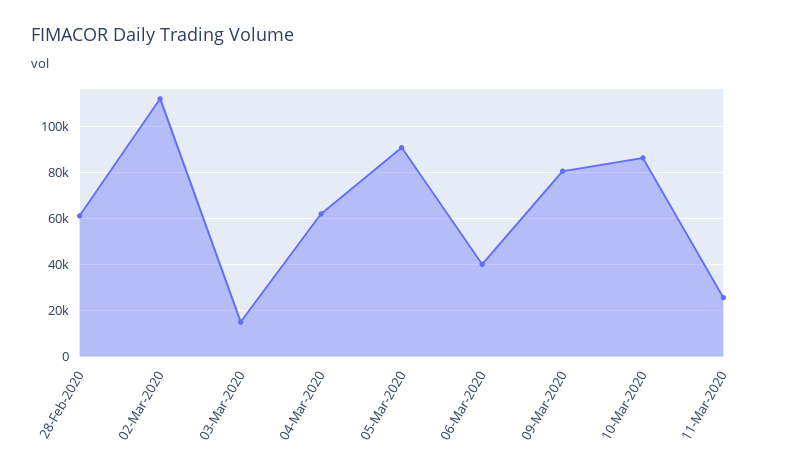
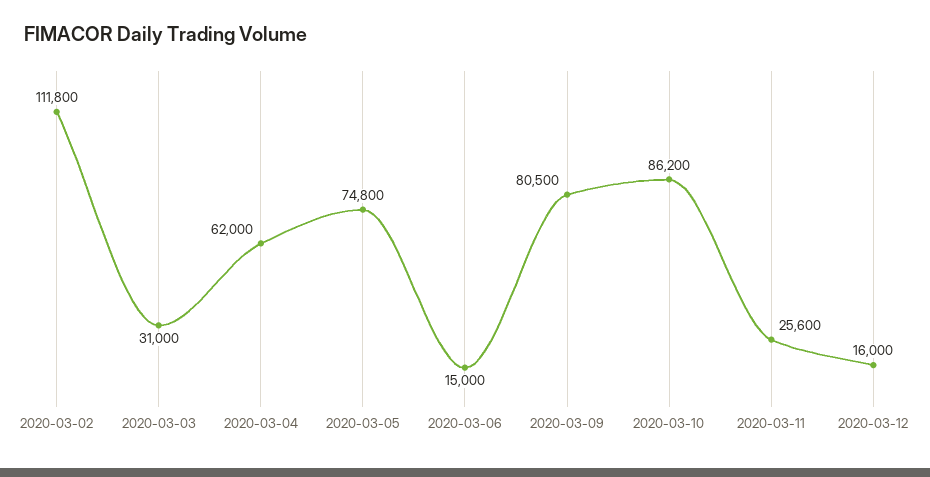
28-Feb-2020: 60000 -> none
03-Mar-2020: 15000 -> 31000
05-Mar-2020: 90000 -> 74800
06-Mar-2020: 40000 -> 15000
2020-03-12: none -> 16000

